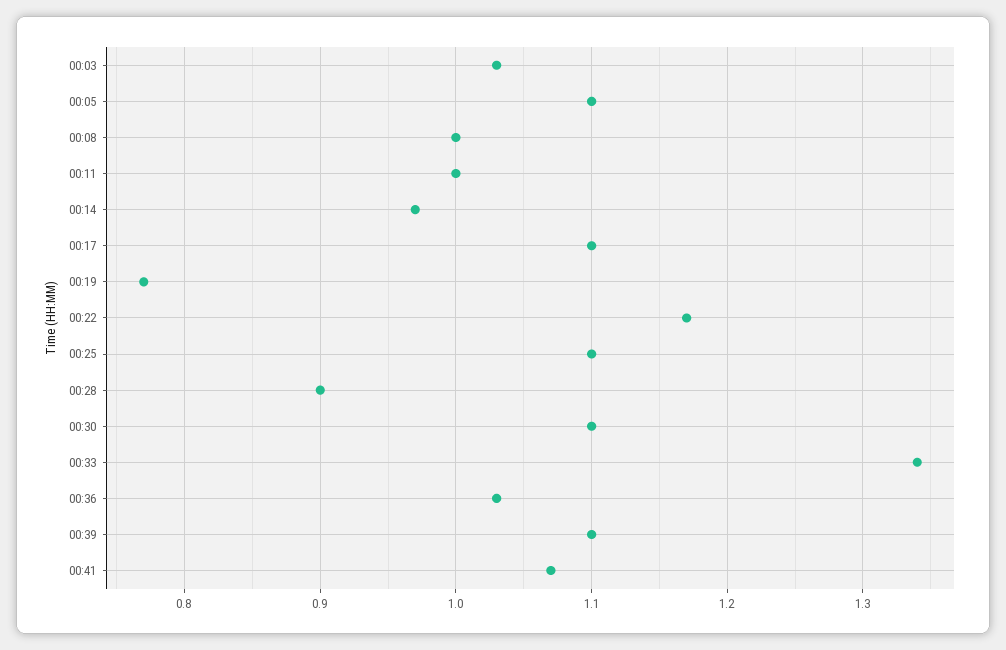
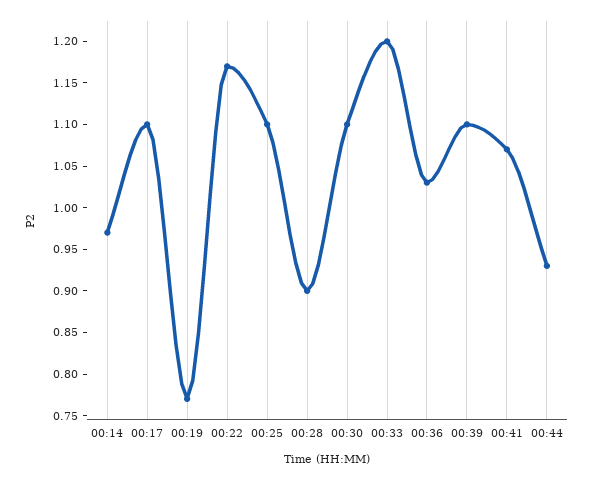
00:03: 1.03 -> none
00:05: 1.1 -> none
00:08: 1 -> none
00:11: 1 -> none
00:33: 1.34 -> 1.2
00:44: none -> 0.93

